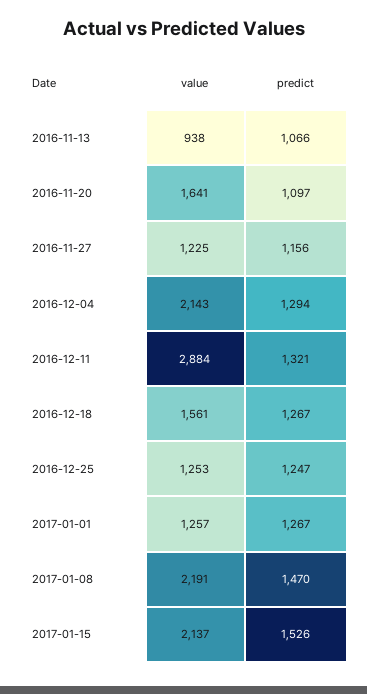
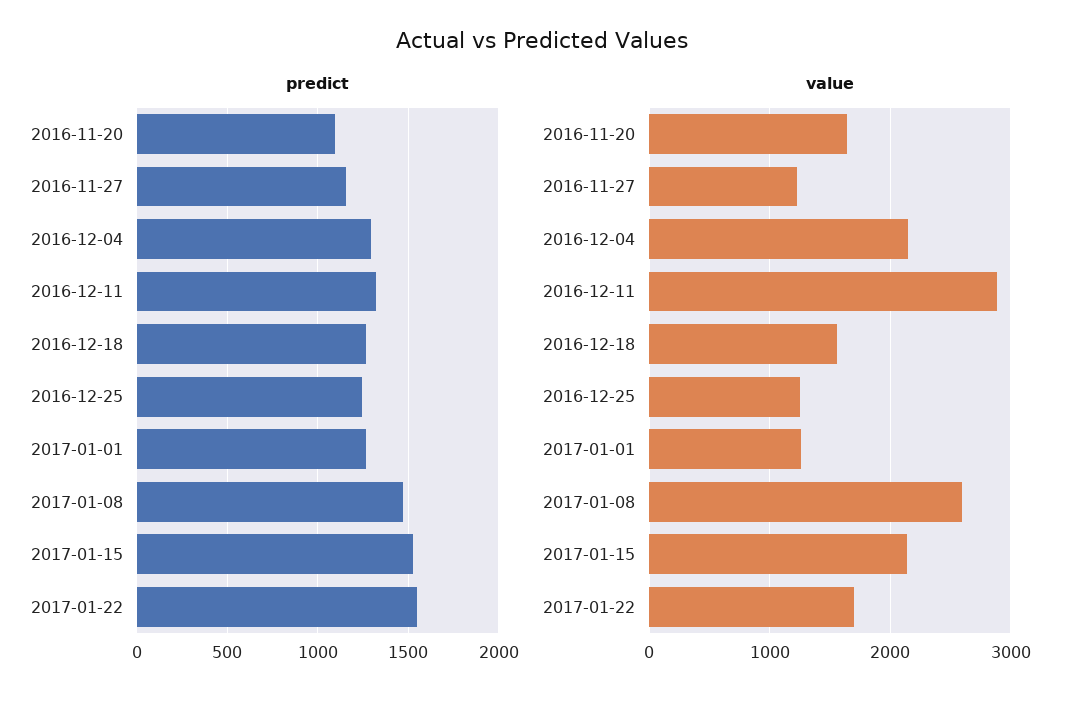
value, 2016-11-13: 938 -> none
predict, 2016-11-13: 1066 -> none
value, 2017-01-08: 2191 -> 2600
predict, 2017-01-22: none -> 1550
value, 2017-01-22: none -> 1700

